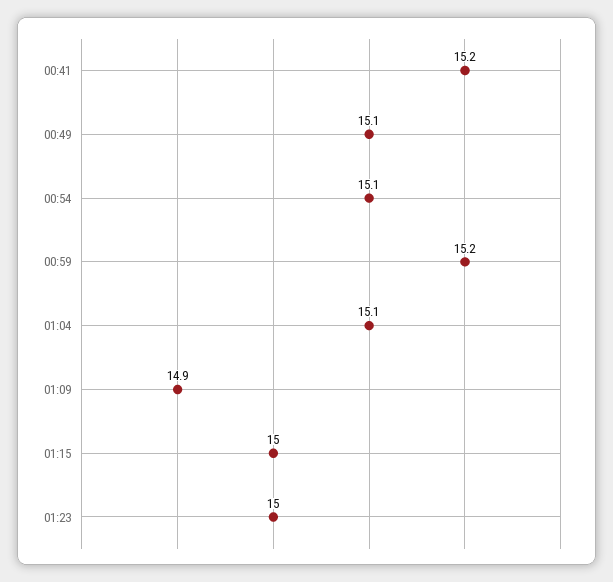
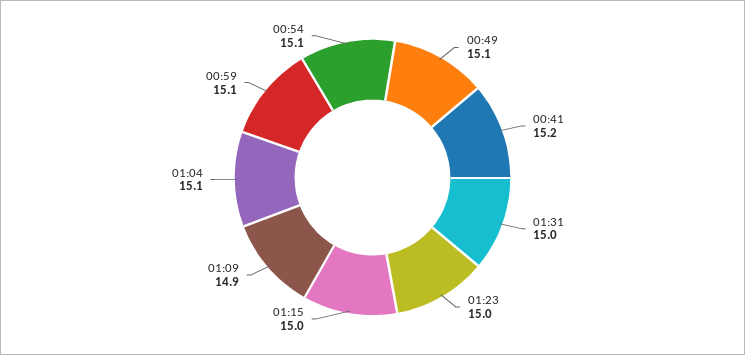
00:59: 15.2 -> 15.1
01:31: none -> 15

